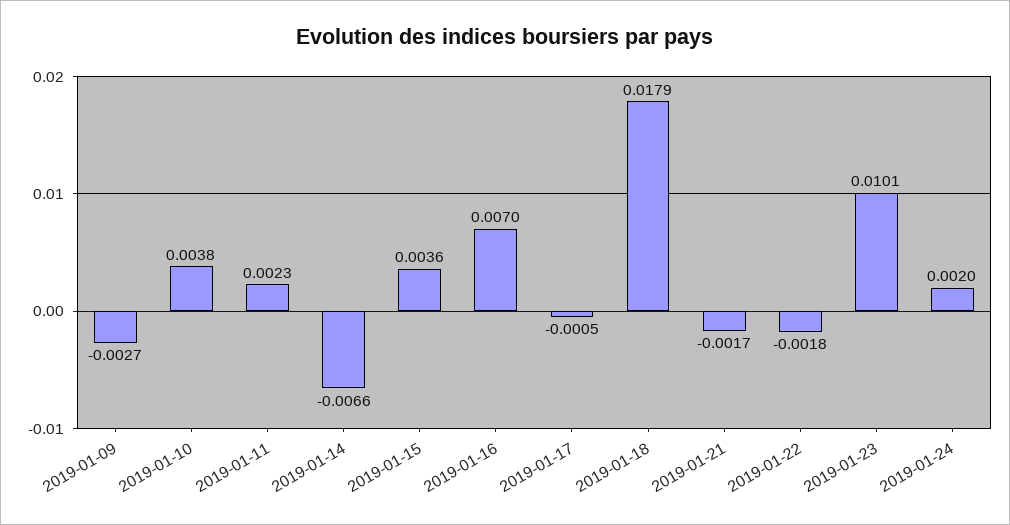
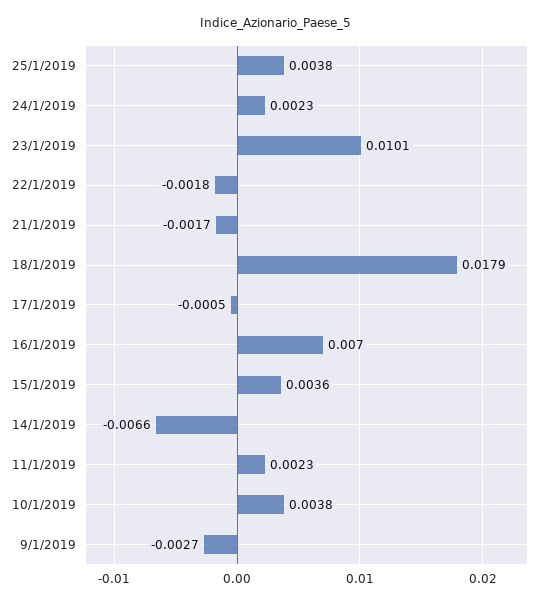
2019-01-24: 0.002 -> 0.0023
25/1/2019: none -> 0.0038

